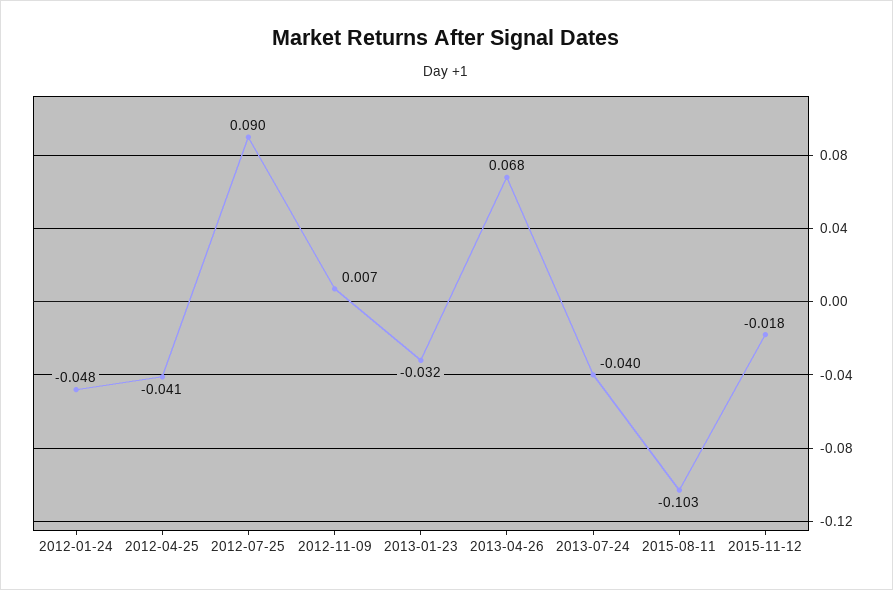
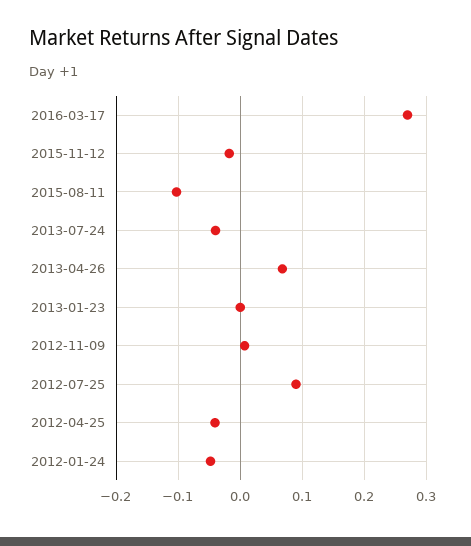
2013-01-23: -0.032 -> 0
2016-03-17: none -> 0.27

